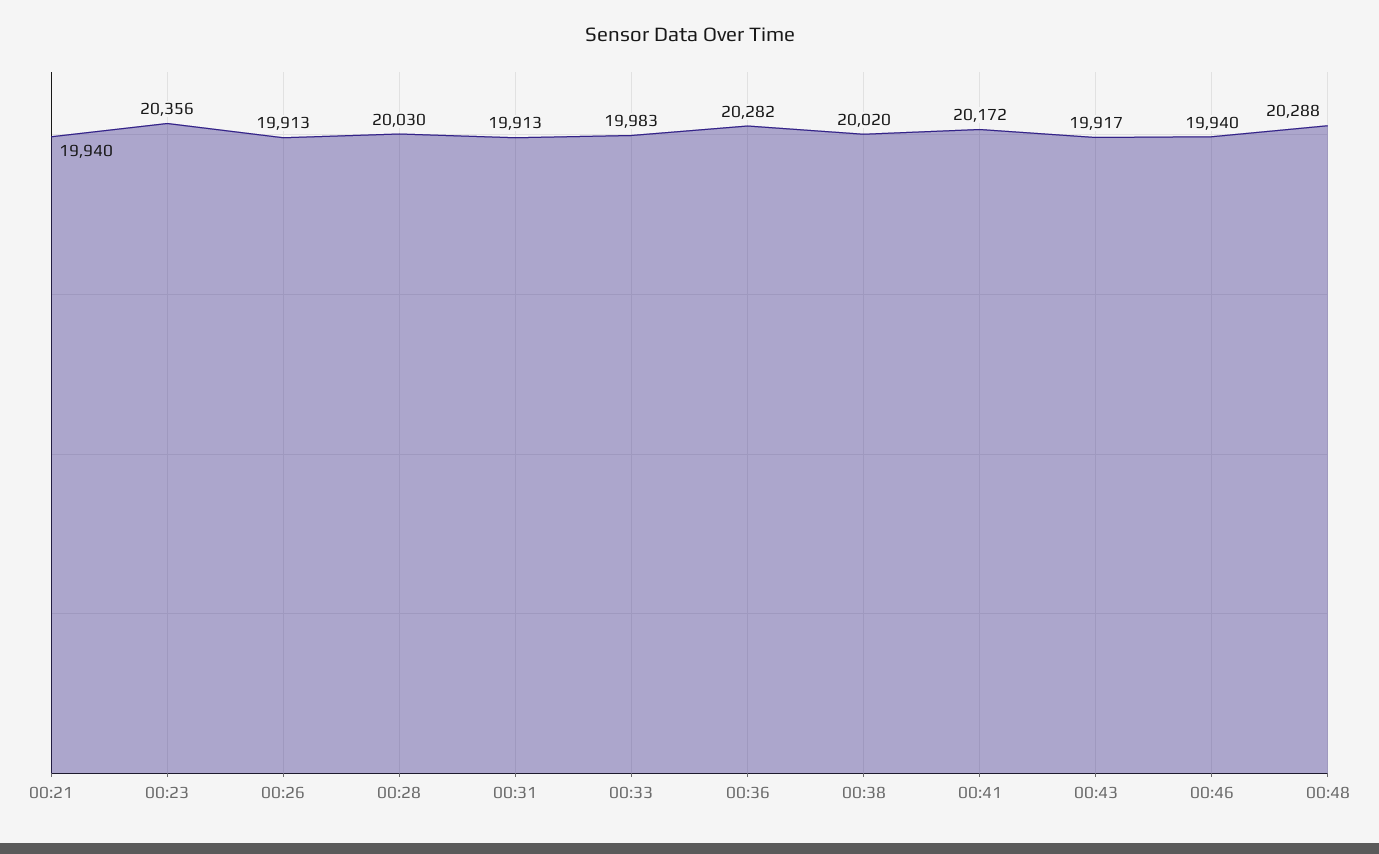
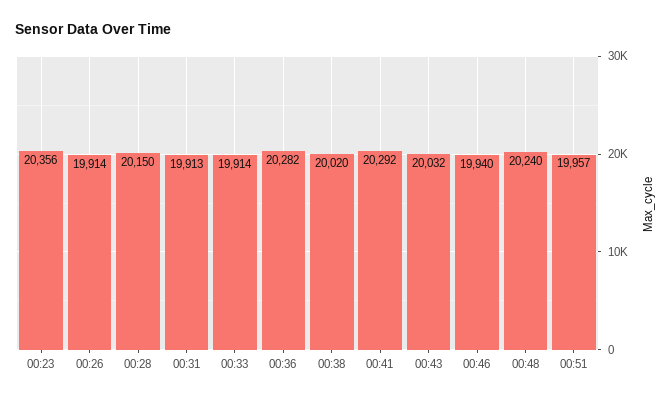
00:21: 19940 -> none
00:26: 19913 -> 19914
00:28: 20030 -> 20150
00:33: 19983 -> 19914
00:41: 20172 -> 20292
00:43: 19917 -> 20032
00:48: 20288 -> 20240
00:51: none -> 19957

